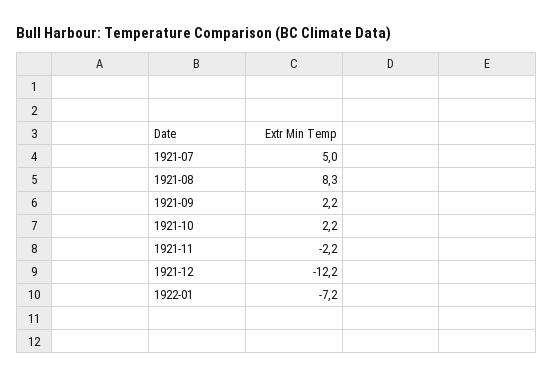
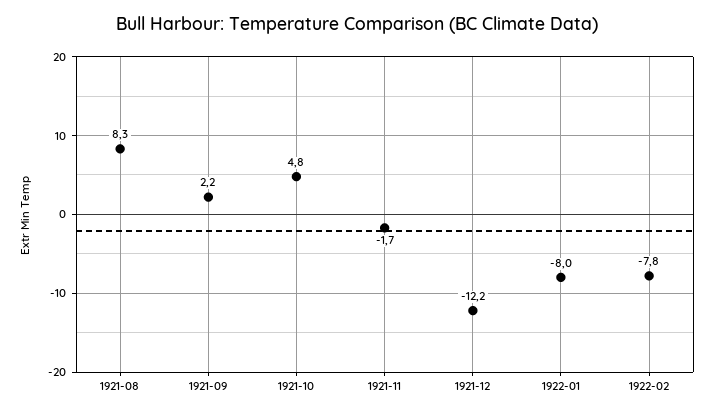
1921-07: 5 -> none
1921-10: 2.2 -> 4.8
1921-11: -2.2 -> -1.7
1922-01: -7.2 -> -8
1922-02: none -> -7.8

